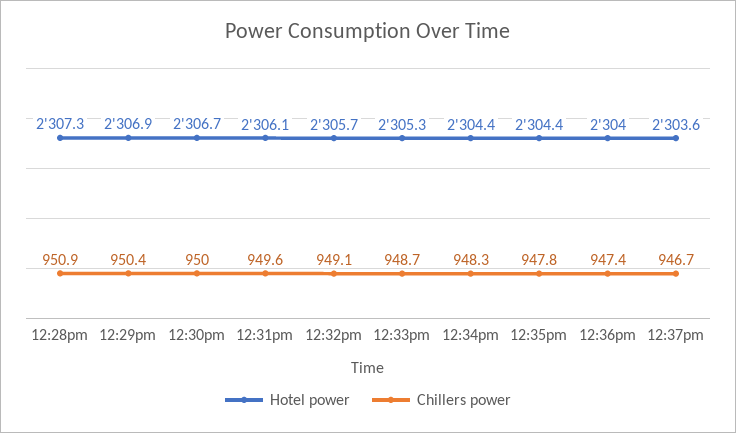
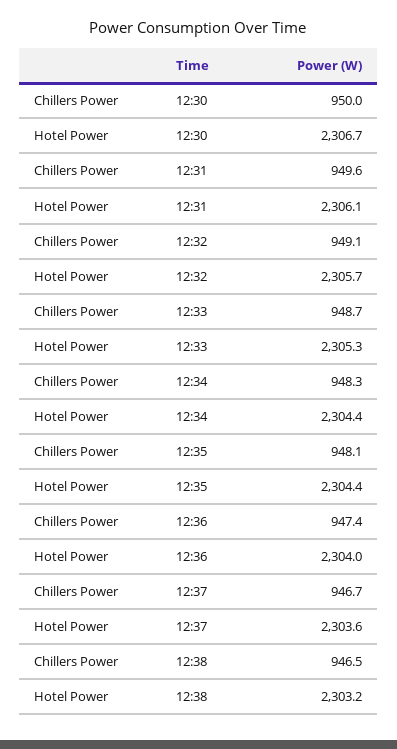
Hotel power, 12:28pm: 2307.3 -> none
Chillers power, 12:28pm: 950.9 -> none
Hotel power, 12:29pm: 2306.9 -> none
Chillers power, 12:29pm: 950.4 -> none
Chillers power, 12:35pm: 947.8 -> 948.1
Chillers power, 12:38: none -> 946.5
Hotel power, 12:38: none -> 2303.2

